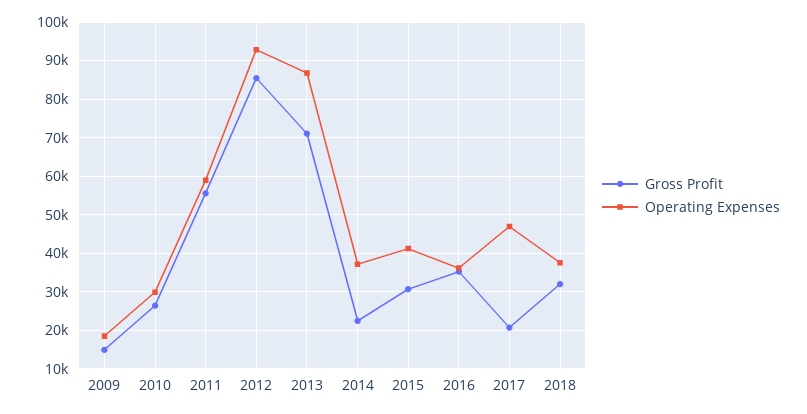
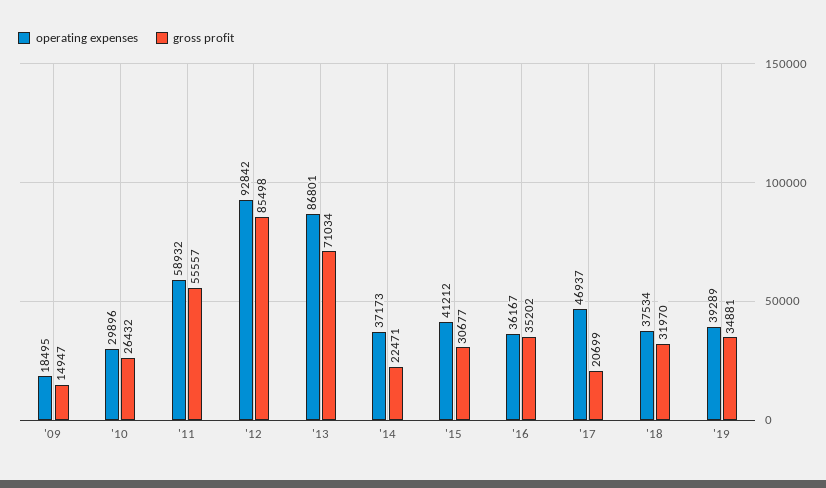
Operating Expenses, '19: none -> 39289
Gross Profit, '19: none -> 34881

